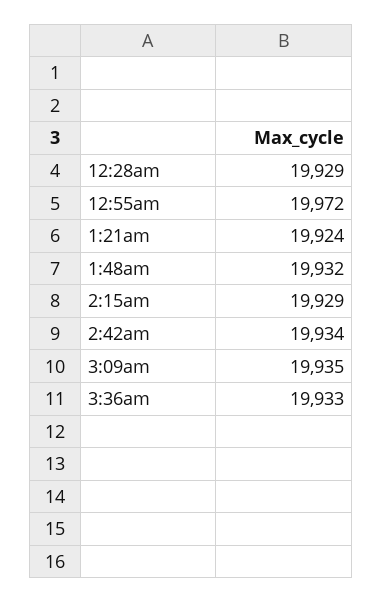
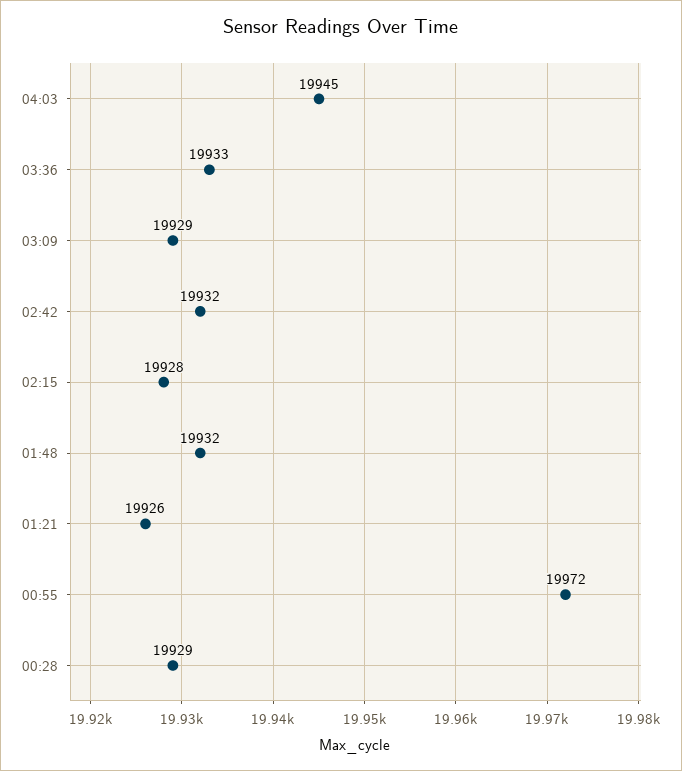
1:21am: 19924 -> 19926
2:15am: 19929 -> 19928
2:42am: 19934 -> 19932
3:09am: 19935 -> 19929
04:03: none -> 19945

